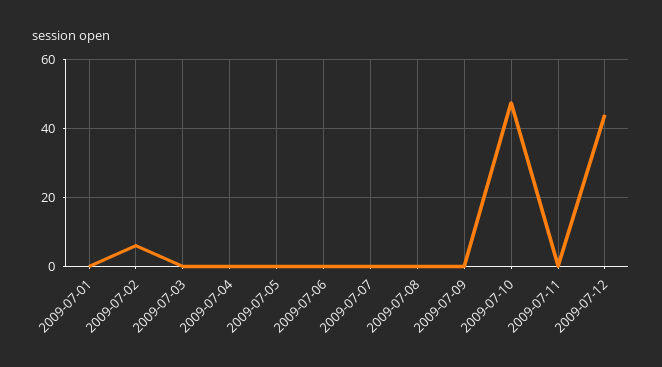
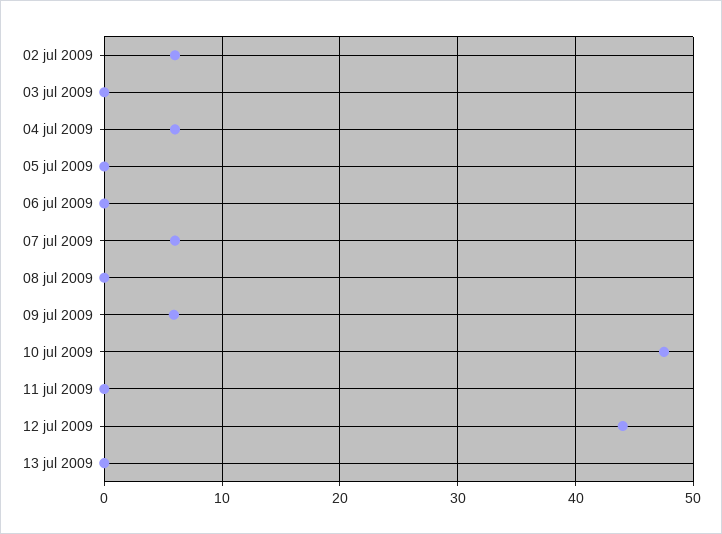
2009-07-01: 0 -> none
2009-07-04: 0 -> 6
2009-07-07: 0 -> 6
2009-07-09: 0 -> 6
13 jul 2009: none -> 0

